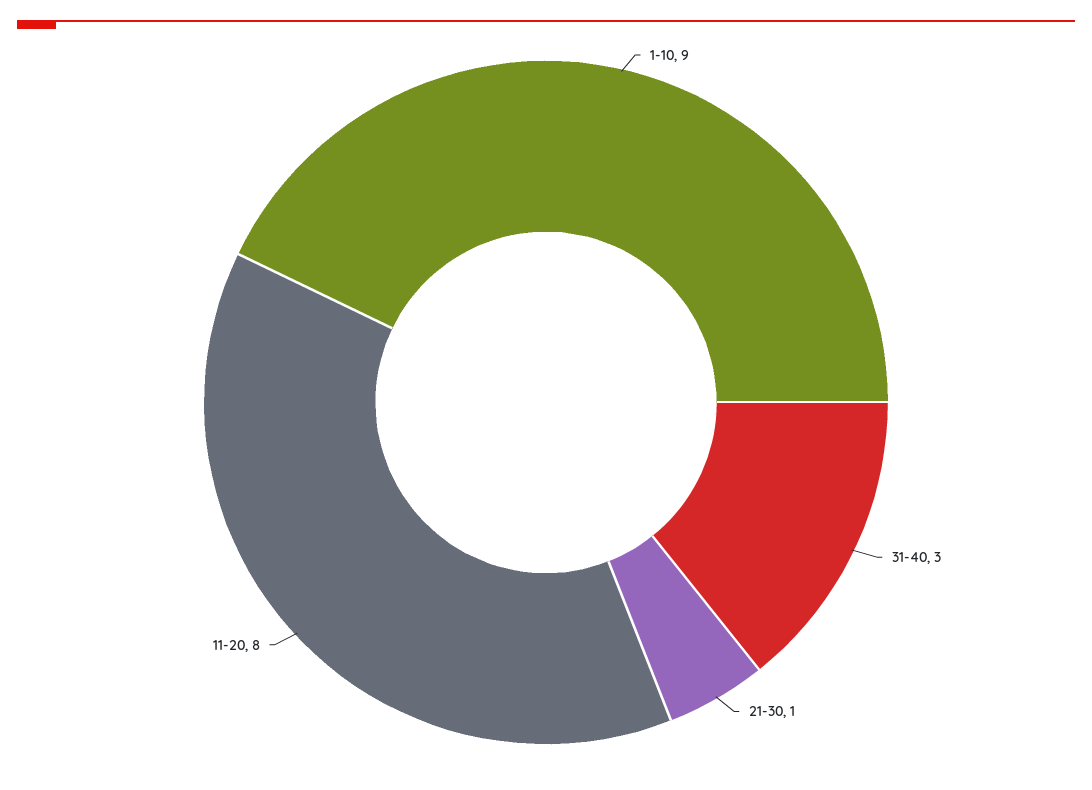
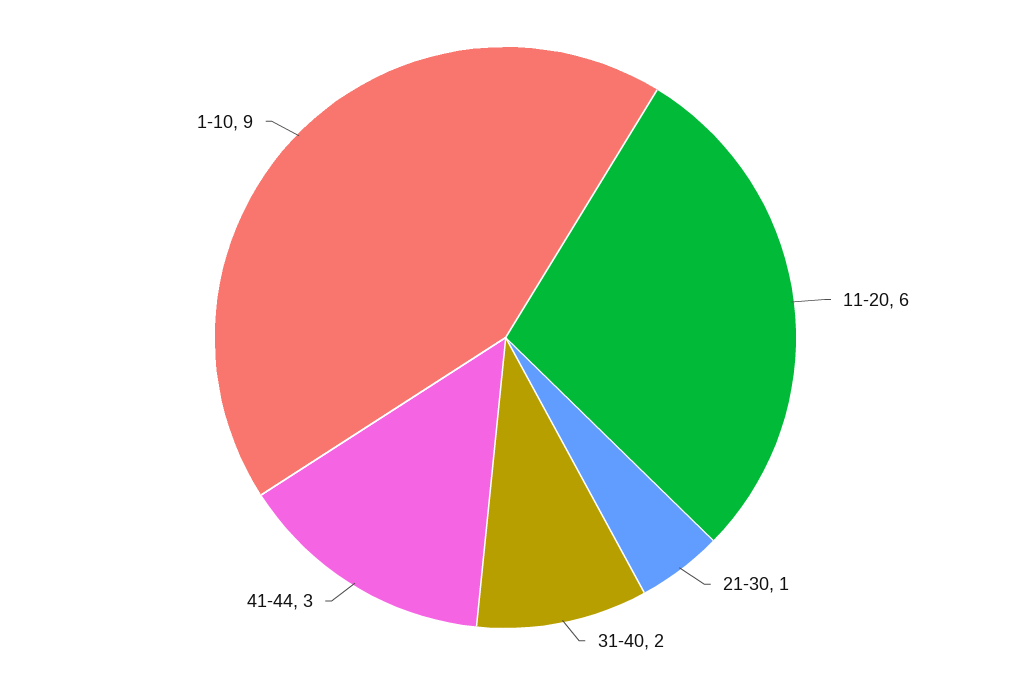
31-40: 3 -> 2
11-20: 8 -> 6
41-44: none -> 3

